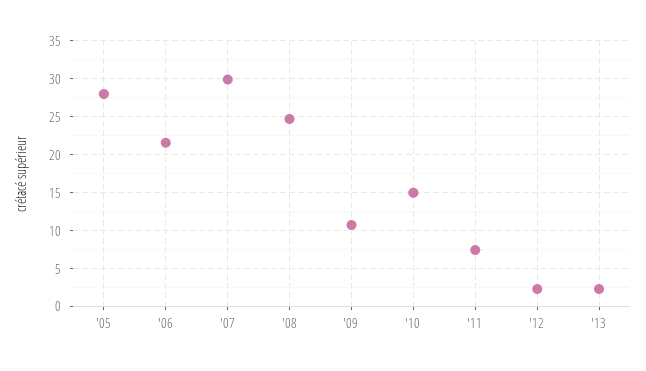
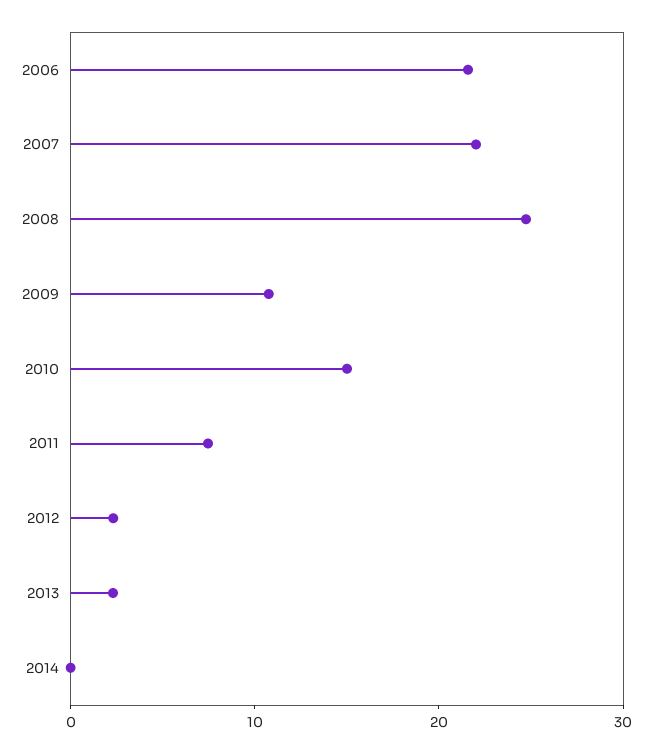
'05: 28 -> none
'07: 30 -> 22
2014: none -> 0

